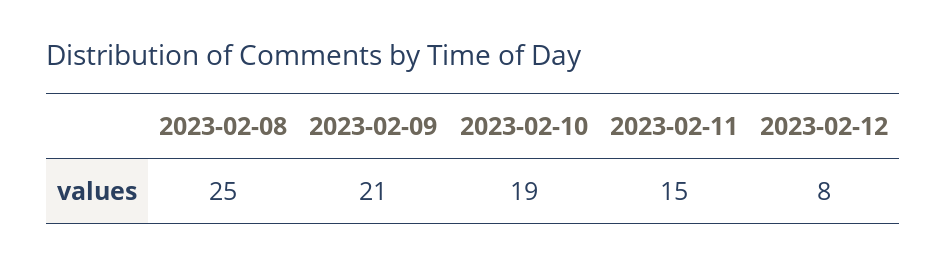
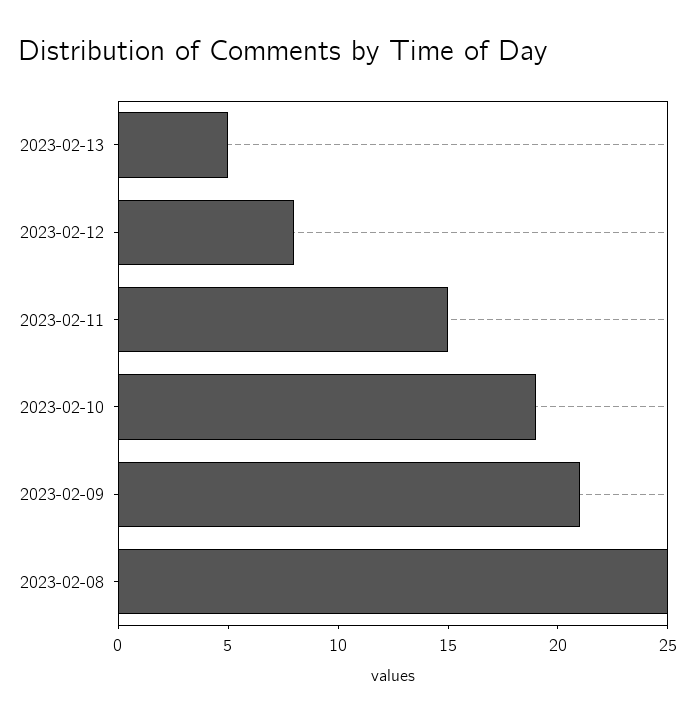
2023-02-13: none -> 5

